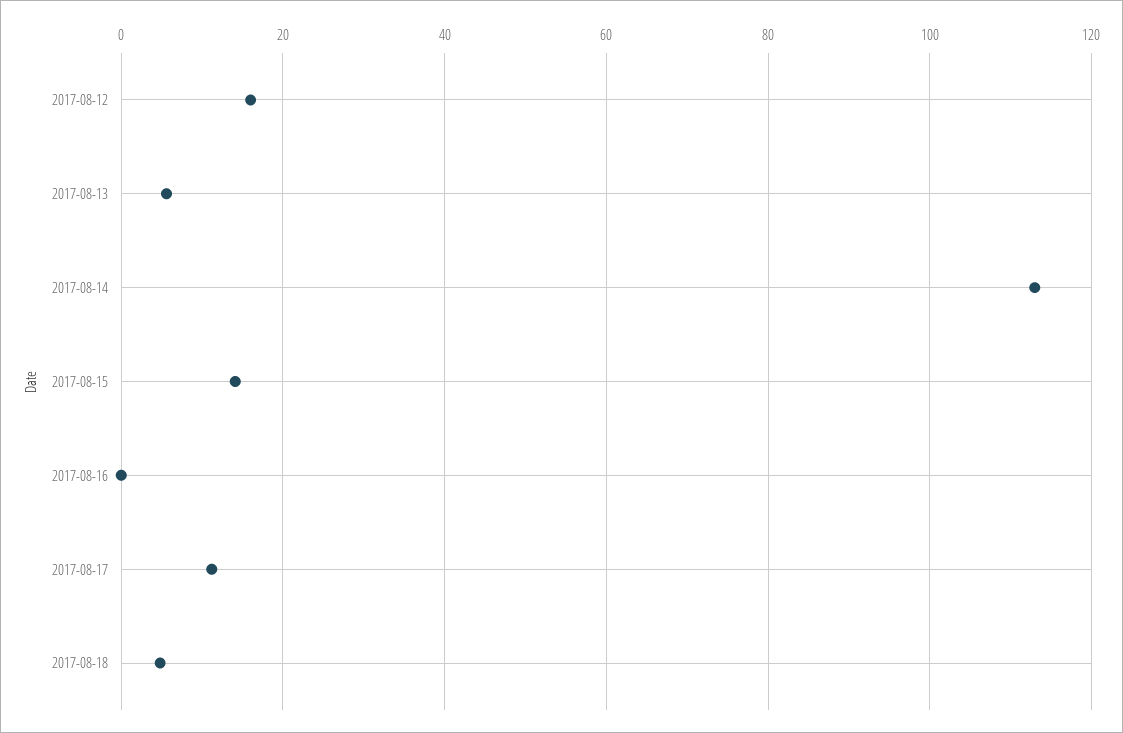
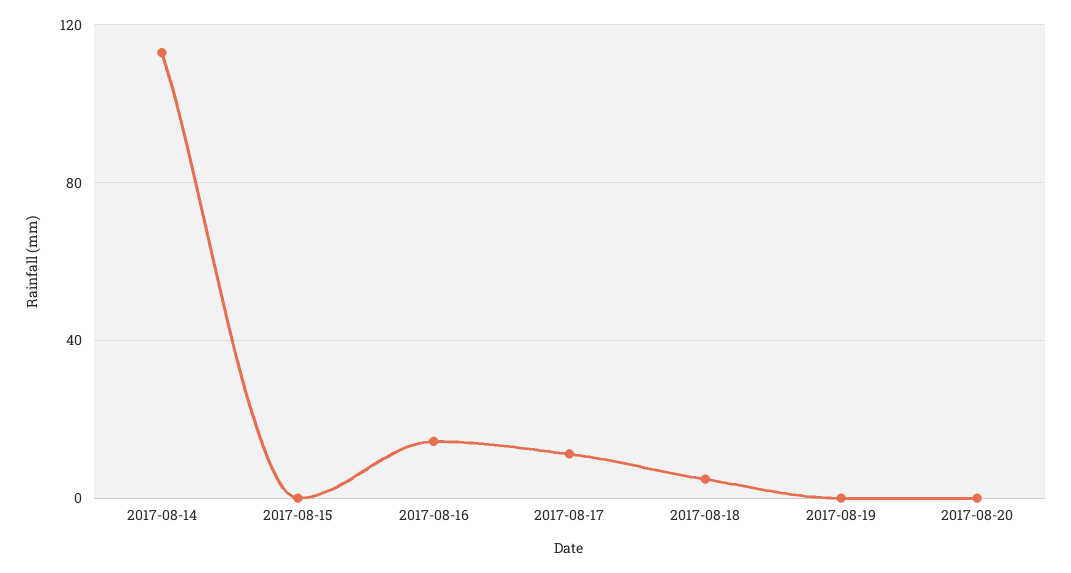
2017-08-12: 16 -> none
2017-08-13: 6 -> none
2017-08-15: 14 -> 0
2017-08-16: 0 -> 15
2017-08-19: none -> 0
2017-08-20: none -> 0

